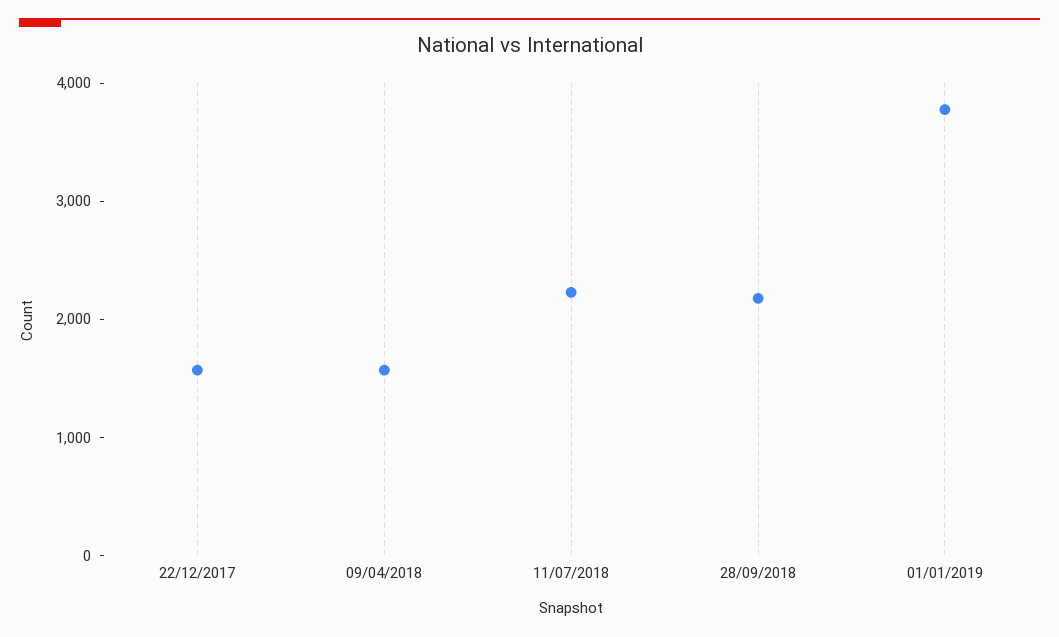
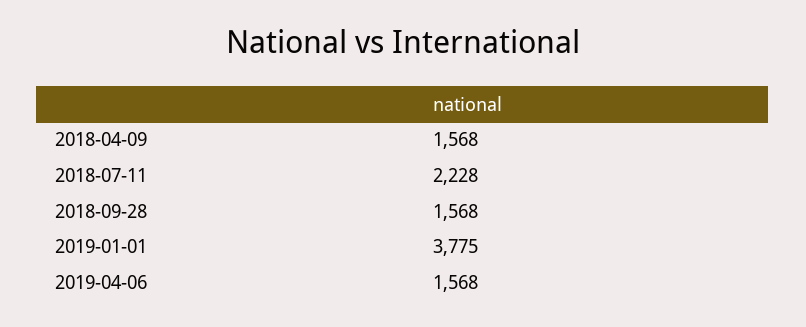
22/12/2017: 1600 -> none
28/09/2018: 2200 -> 1568
2019-04-06: none -> 1568

